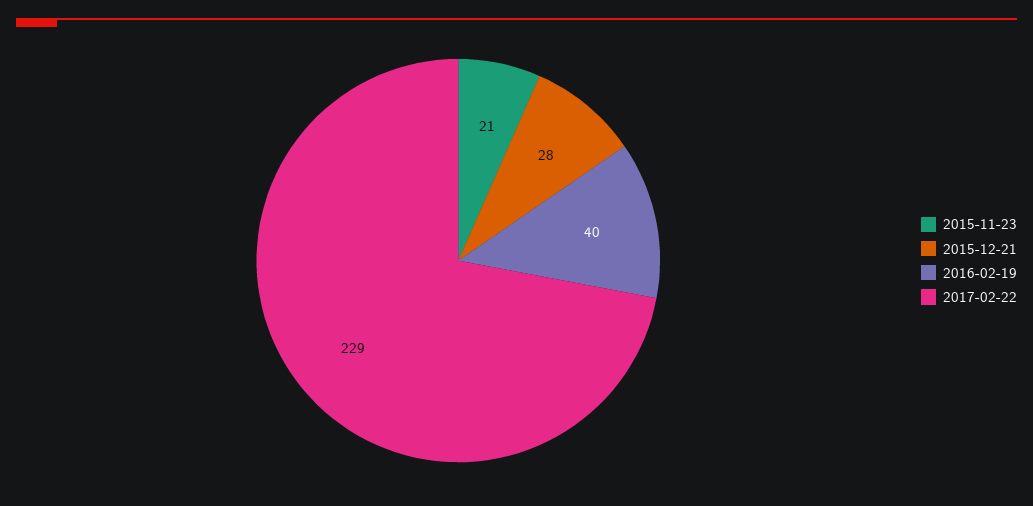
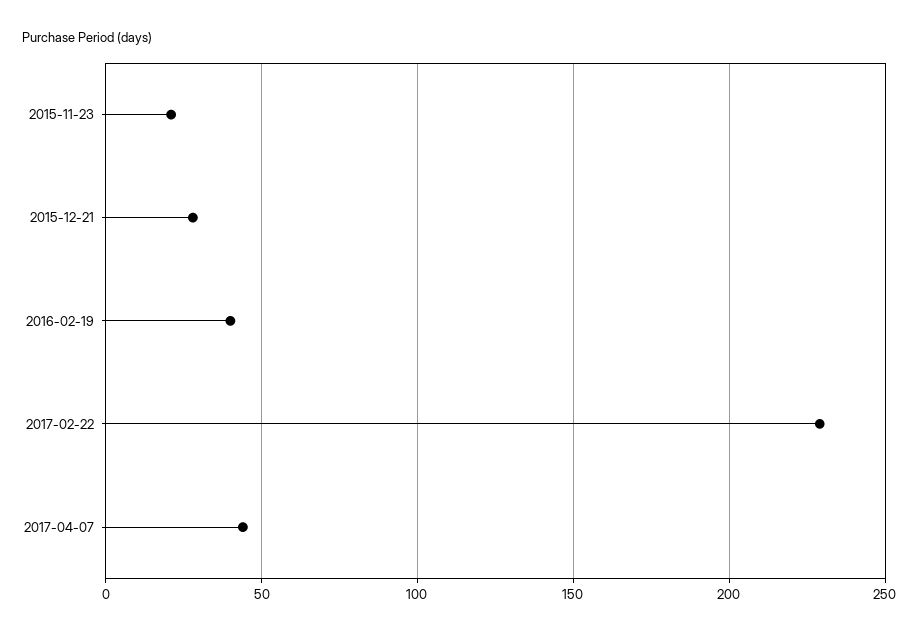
2017-04-07: none -> 45

